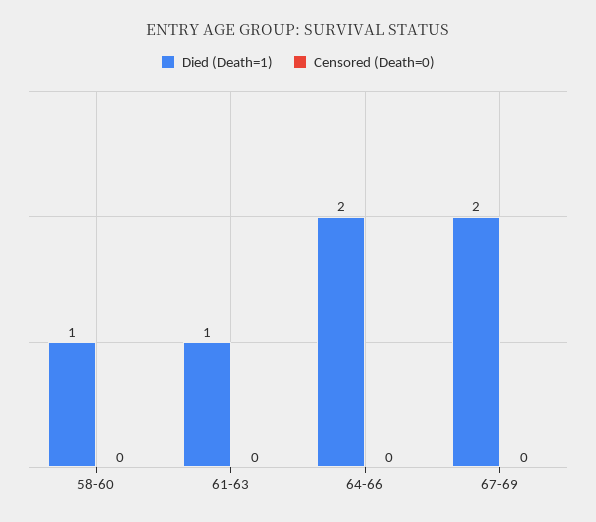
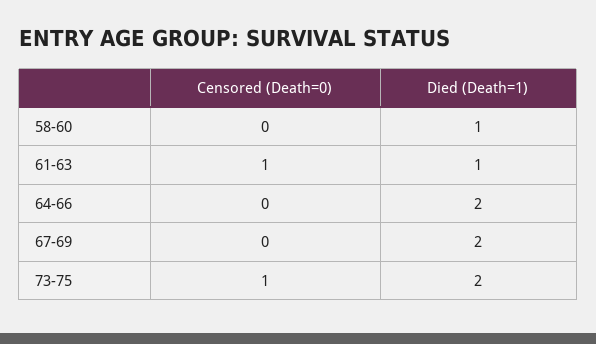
Censored (Death=0), 61-63: 0 -> 1
Censored (Death=0), 73-75: none -> 1
Died (Death=1), 73-75: none -> 2

